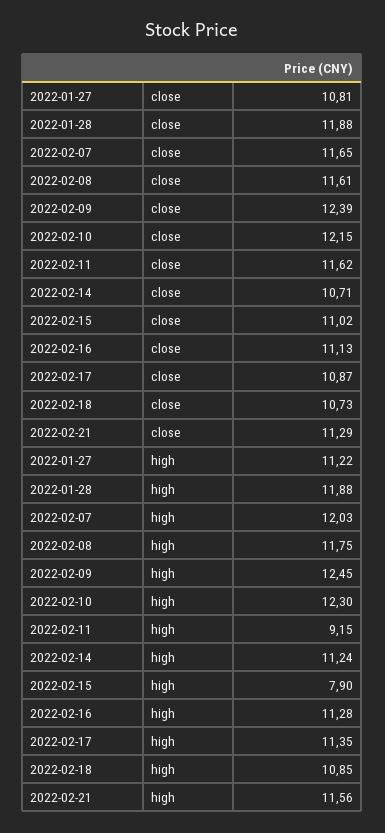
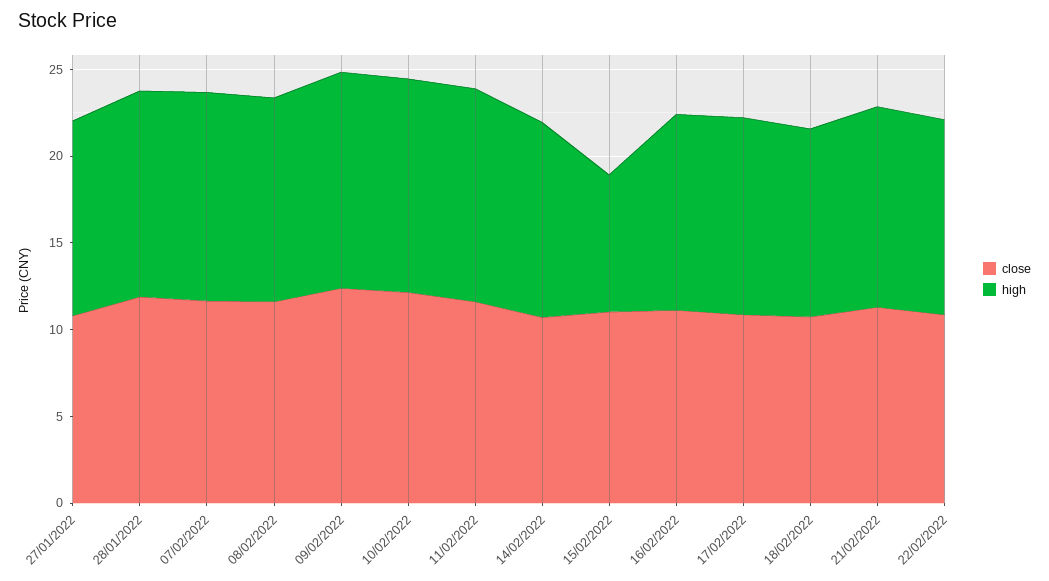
high, 2022-02-11: 9.15 -> 12
close, 22/02/2022: none -> 11
high, 22/02/2022: none -> 11

